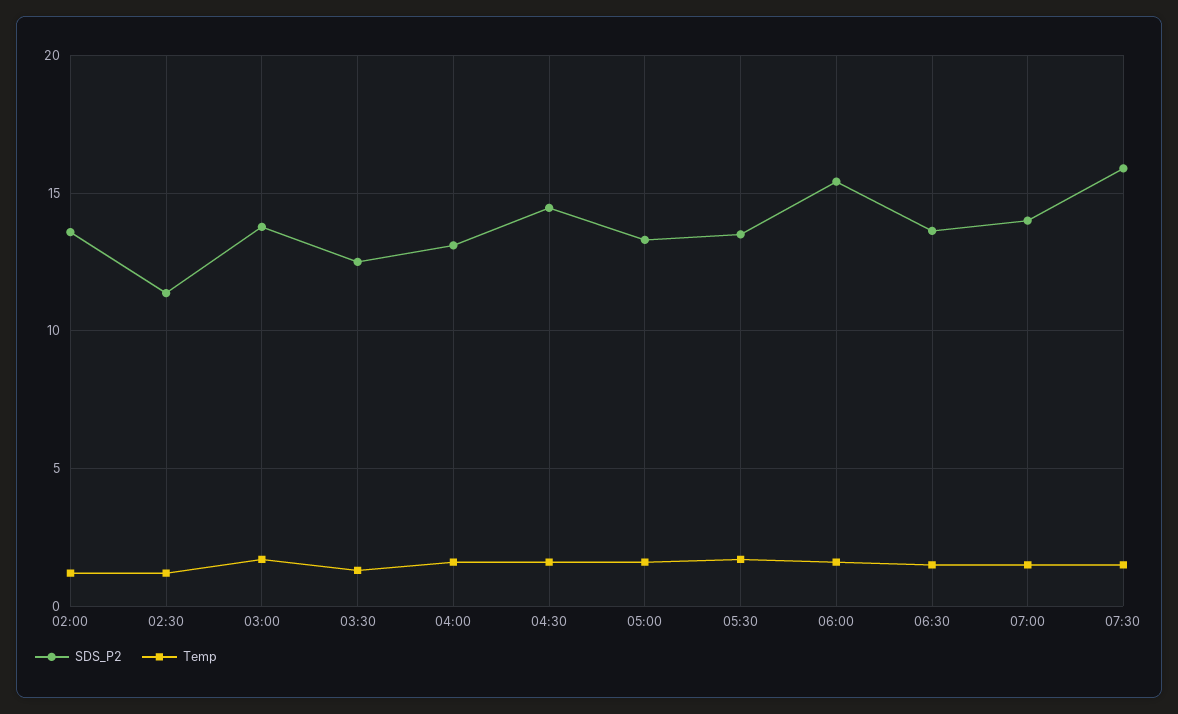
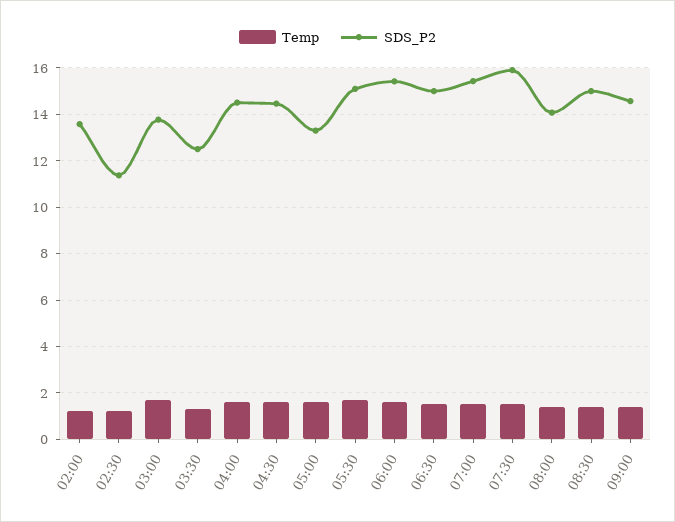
SDS_P2, 04:00: 13 -> 14.5
SDS_P2, 05:30: 13.5 -> 15
SDS_P2, 06:30: 13.5 -> 15
SDS_P2, 07:00: 14 -> 15.5
Temp, 08:00: none -> 1.5
SDS_P2, 08:00: none -> 14
Temp, 08:30: none -> 1.5
SDS_P2, 08:30: none -> 15
Temp, 09:00: none -> 1.5
SDS_P2, 09:00: none -> 14.5

